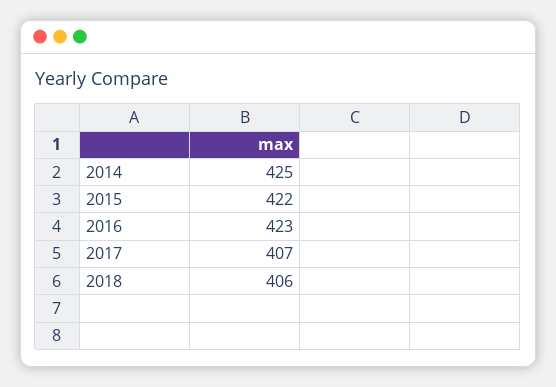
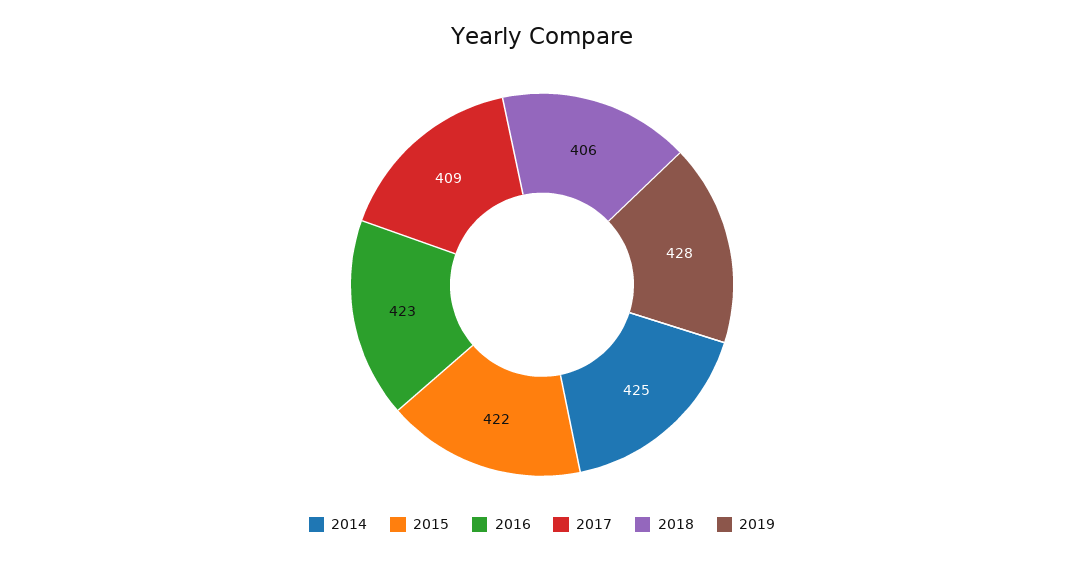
2017: 407 -> 409
2019: none -> 428

